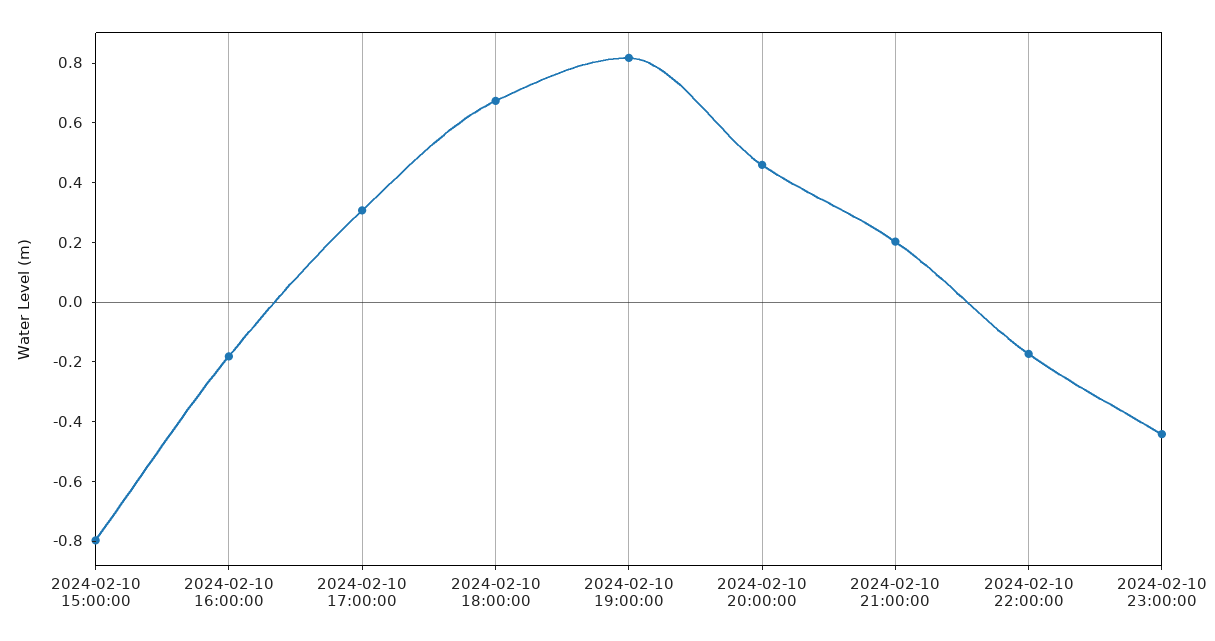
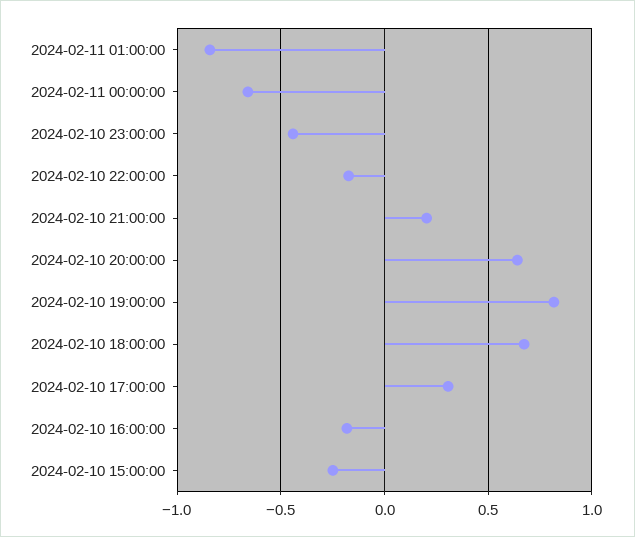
2024-02-10 15:00:00: -0.8 -> -0.25
2024-02-10 20:00:00: 0.45 -> 0.65
2024-02-11 01:00:00: none -> -0.85
2024-02-11 00:00:00: none -> -0.65

